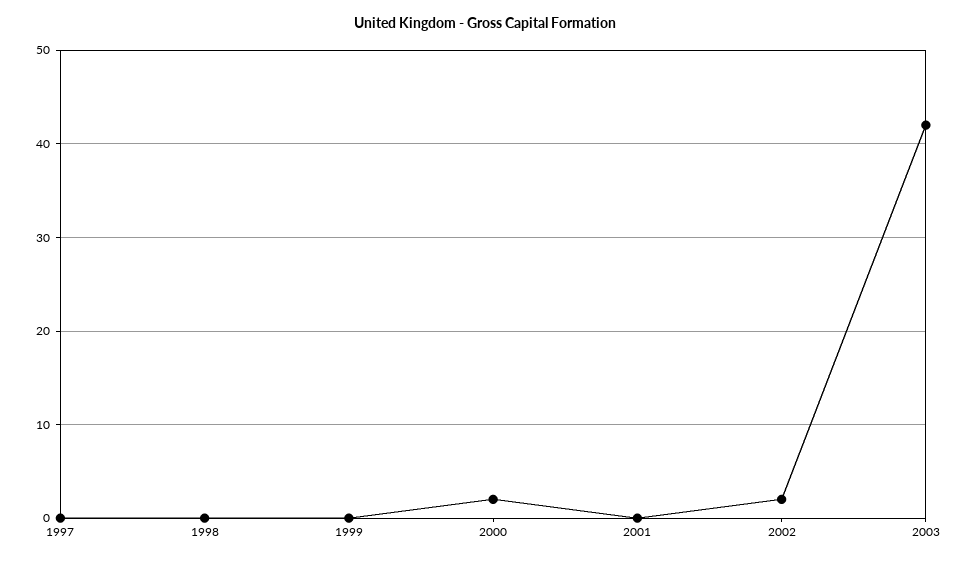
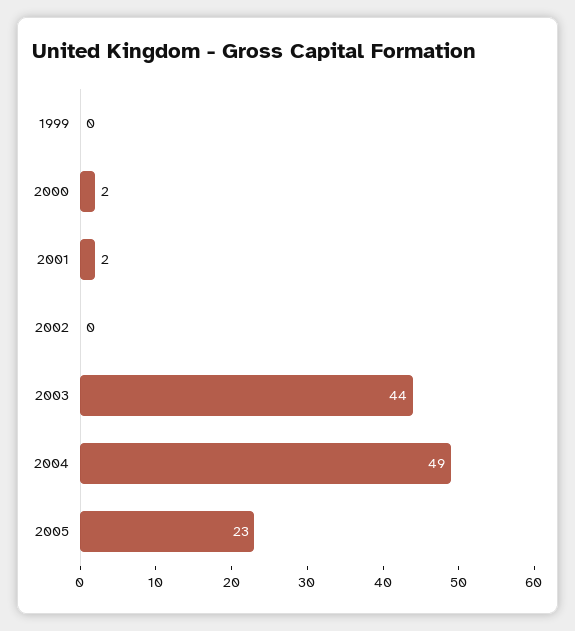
1997: 0 -> none
1998: 0 -> none
2001: 0 -> 2
2002: 2 -> 0
2003: 42 -> 44
2004: none -> 49
2005: none -> 23

